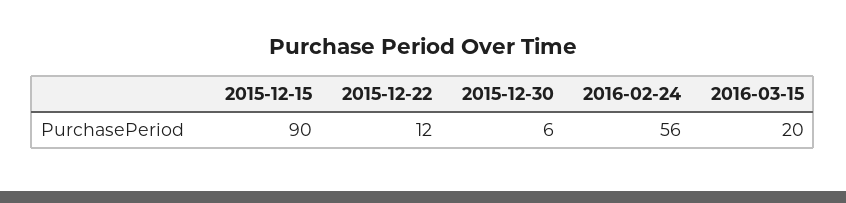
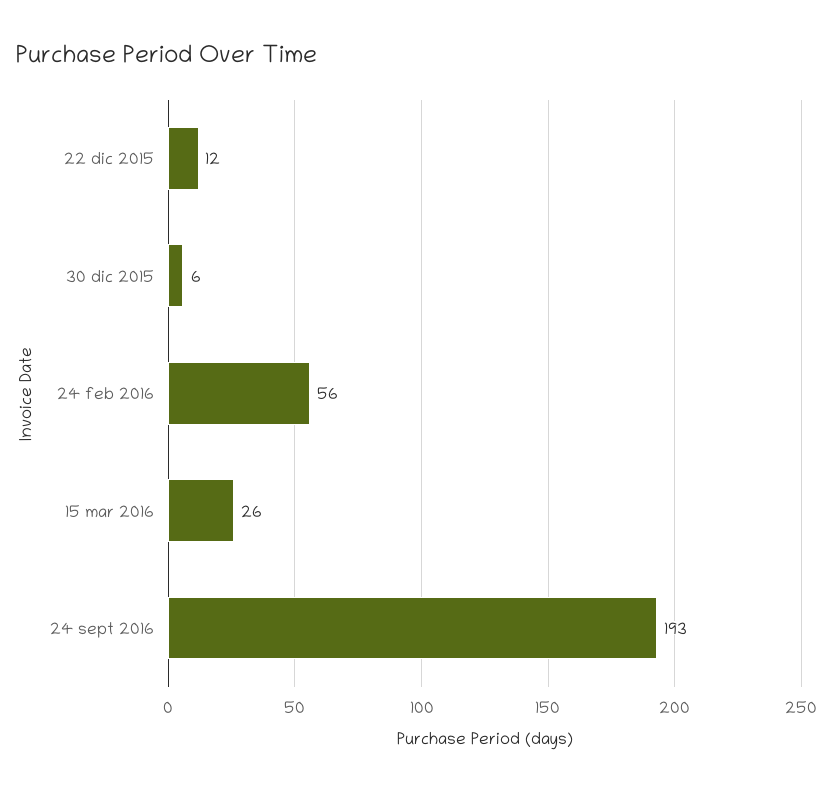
2015-12-15: 90 -> none
2016-03-15: 20 -> 26
24 sept 2016: none -> 193

